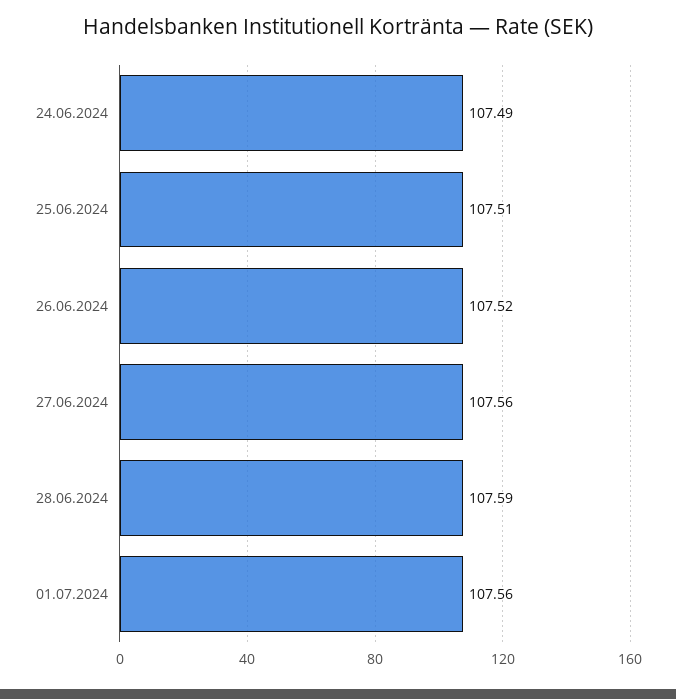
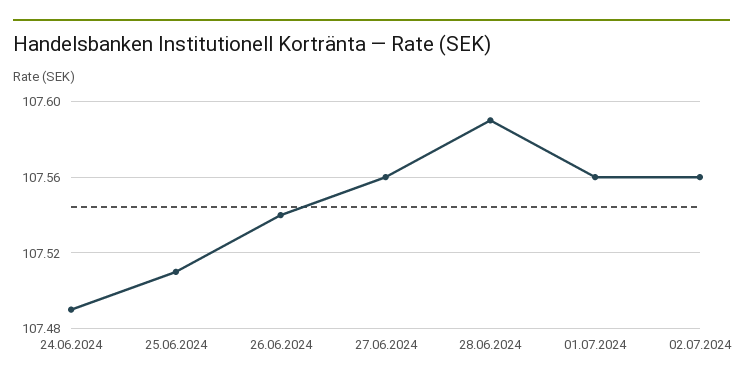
26.06.2024: 107.52 -> 107.54
02.07.2024: none -> 107.56

